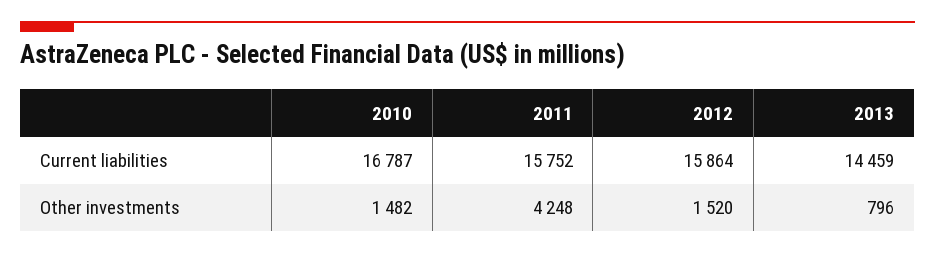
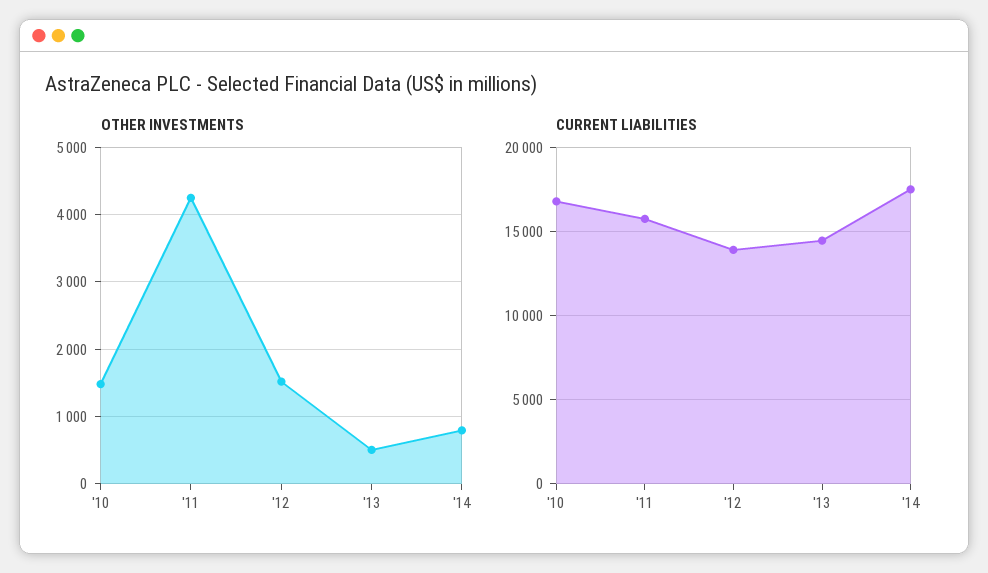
Current liabilities, 2012: 15864 -> 14000
Other investments, 2013: 796 -> 500
Other investments, '14: none -> 800
Current liabilities, '14: none -> 17500

